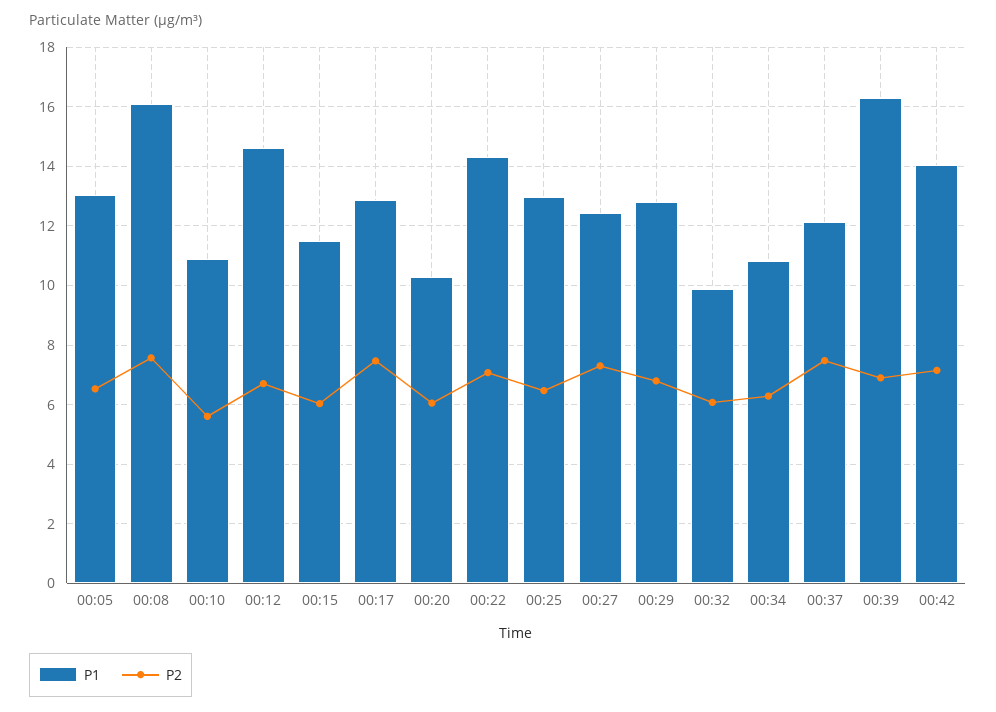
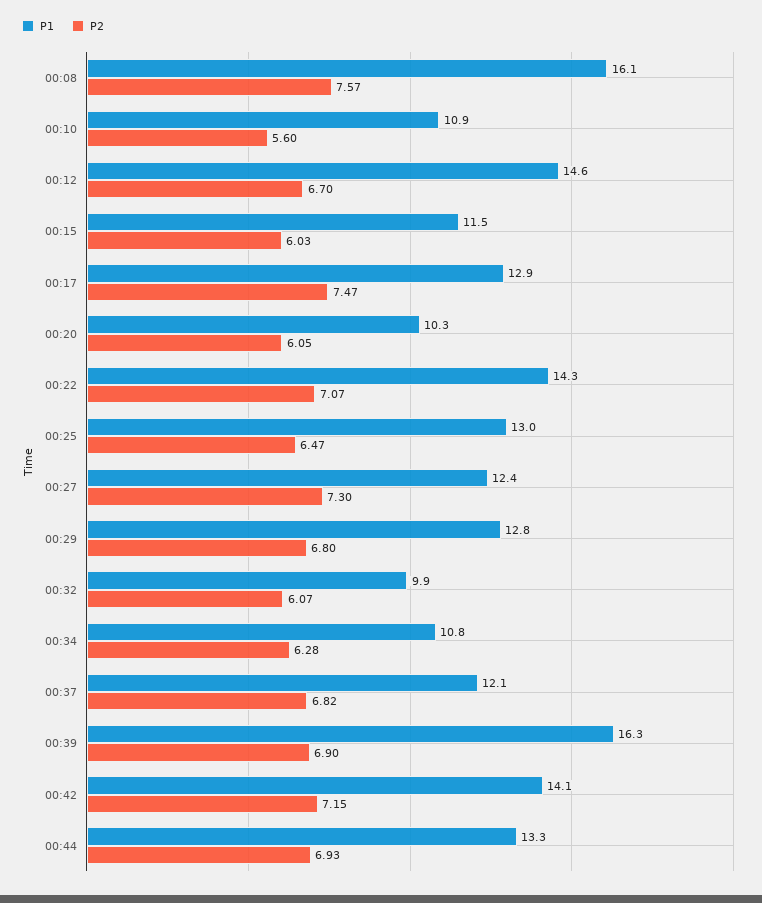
P1, 00:05: 13 -> none
P2, 00:05: 6.5 -> none
P2, 00:37: 7.5 -> 6.82
P1, 00:44: none -> 13.3
P2, 00:44: none -> 6.93

